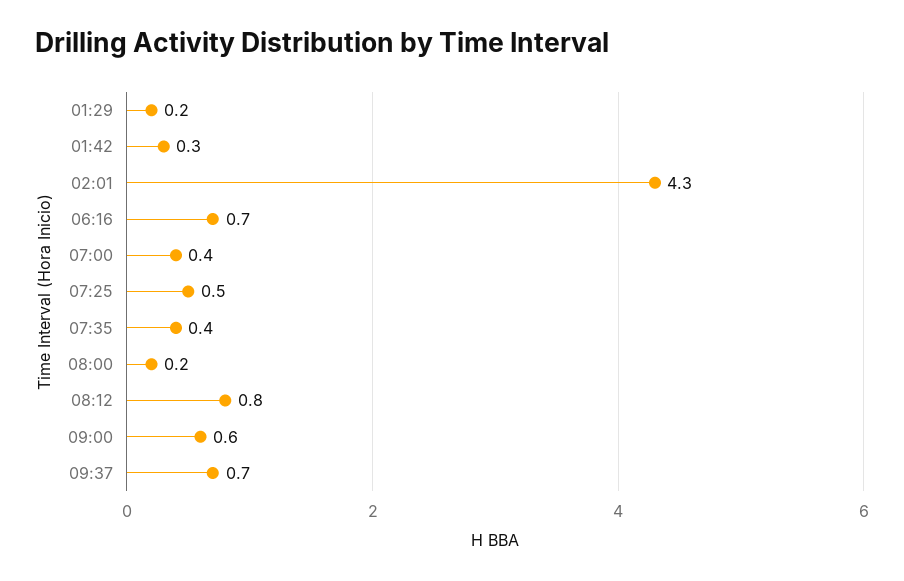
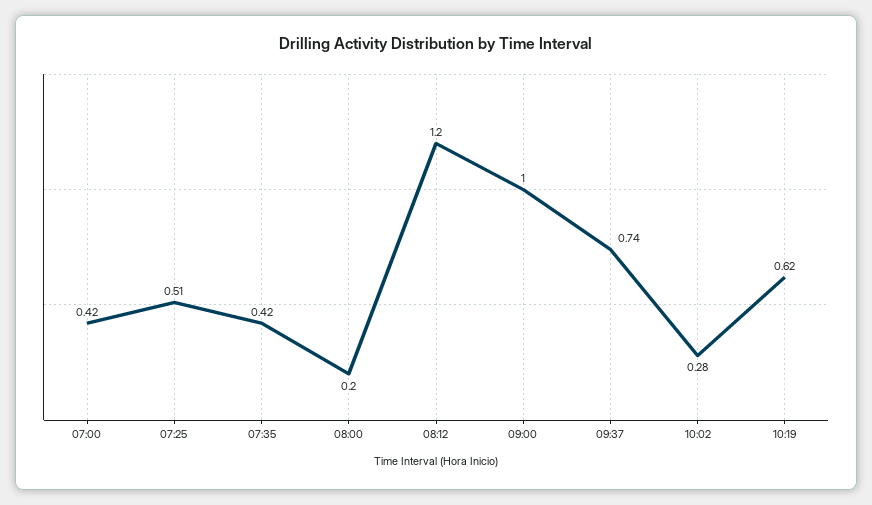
01:29: 0.2 -> none
01:42: 0.3 -> none
02:01: 4.3 -> none
06:16: 0.7 -> none
08:12: 0.8 -> 1.2
09:00: 0.6 -> 1
10:02: none -> 0.28
10:19: none -> 0.62

